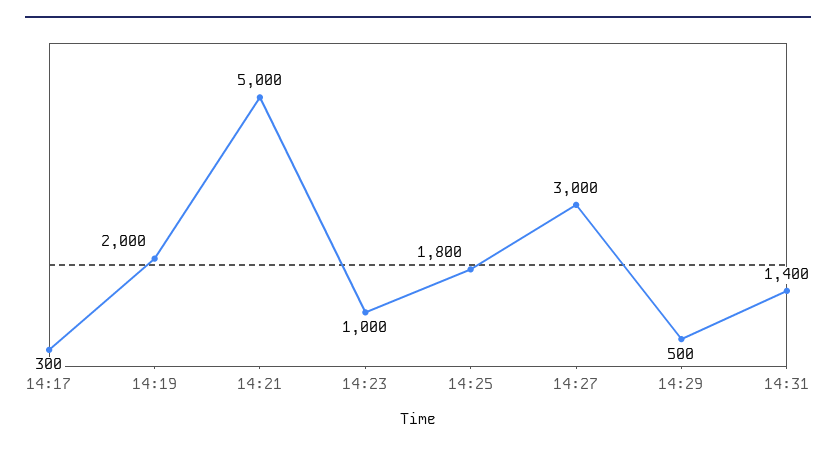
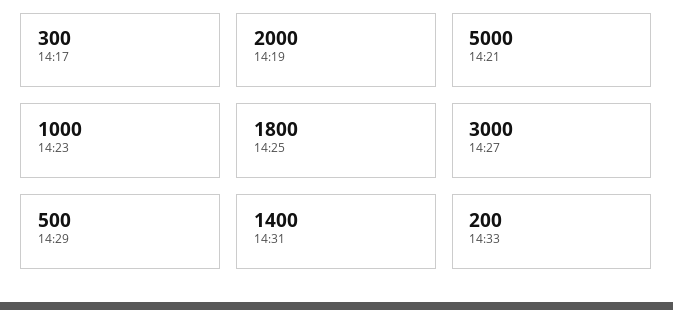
14:33: none -> 200

